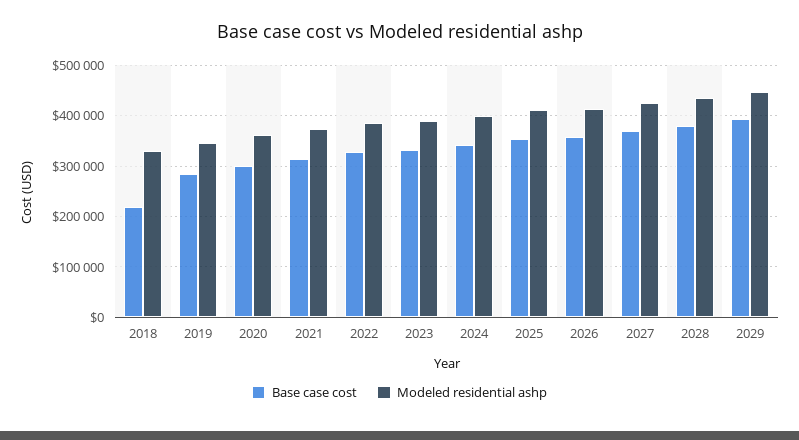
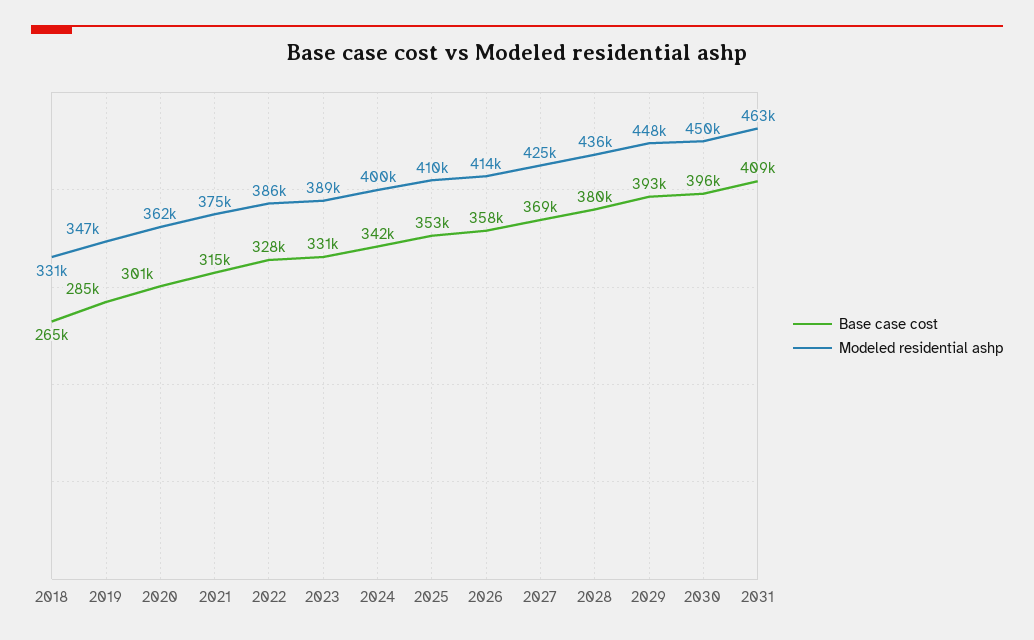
Base case cost, 2018: 220000 -> 265000
Base case cost, 2030: none -> 396000
Modeled residential ashp, 2030: none -> 450000
Base case cost, 2031: none -> 409000
Modeled residential ashp, 2031: none -> 463000

